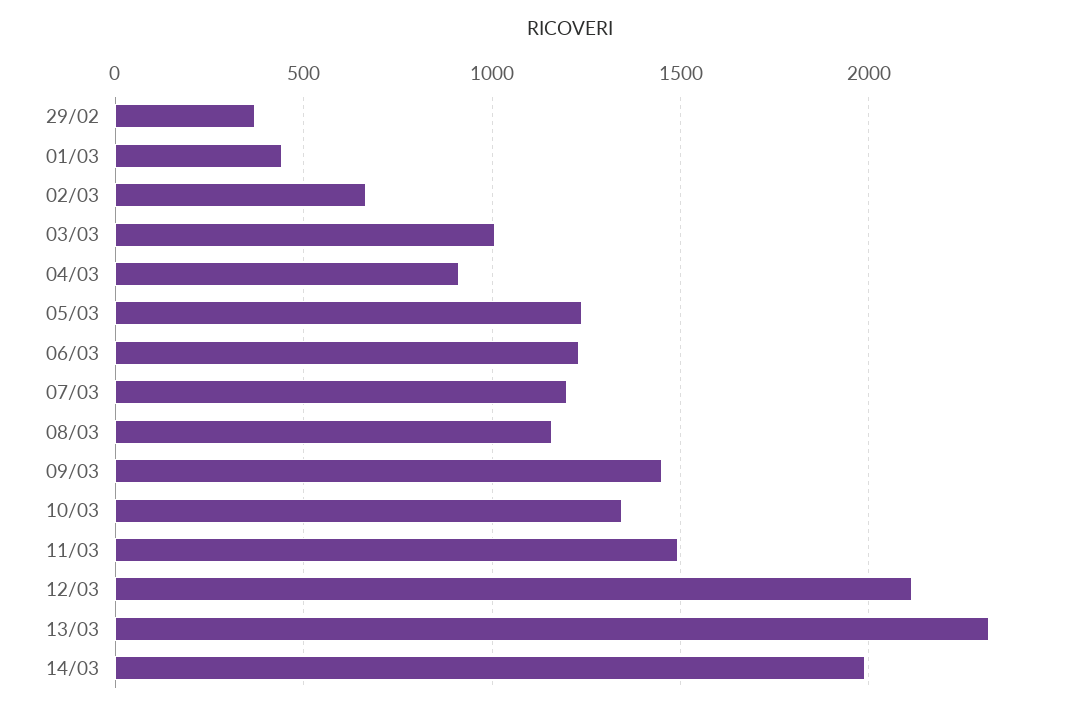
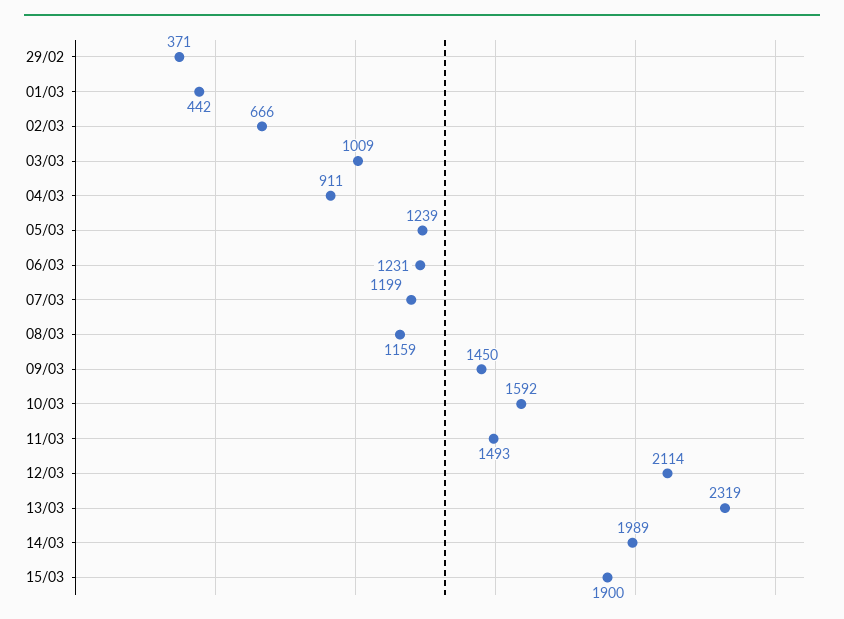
10/03: 1350 -> 1592
15/03: none -> 1900

